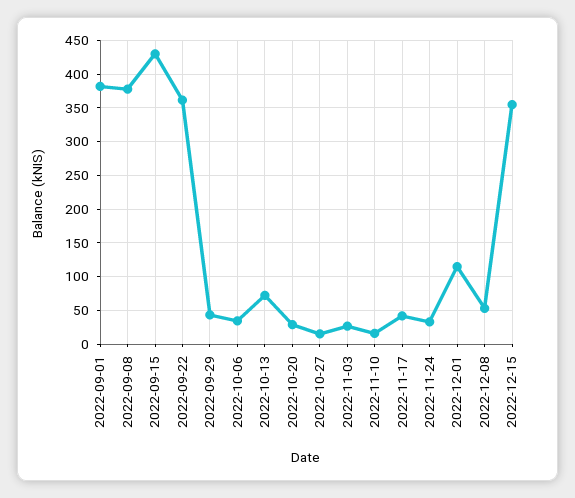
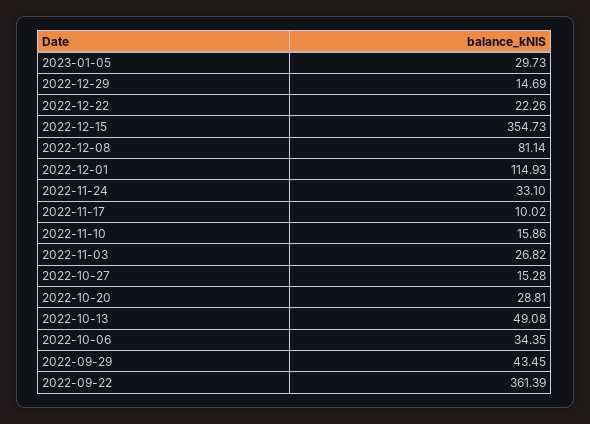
2022-09-01: 380 -> none
2022-09-08: 380 -> none
2022-09-15: 430 -> none
2022-10-13: 70 -> 49.08
2022-11-17: 40 -> 10.02
2022-12-08: 50 -> 81.14
2023-01-05: none -> 29.73
2022-12-29: none -> 14.69
2022-12-22: none -> 22.26

